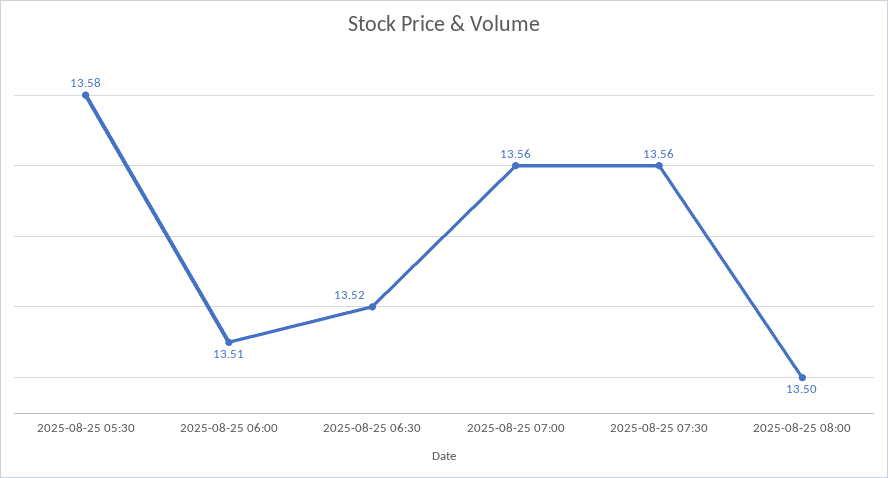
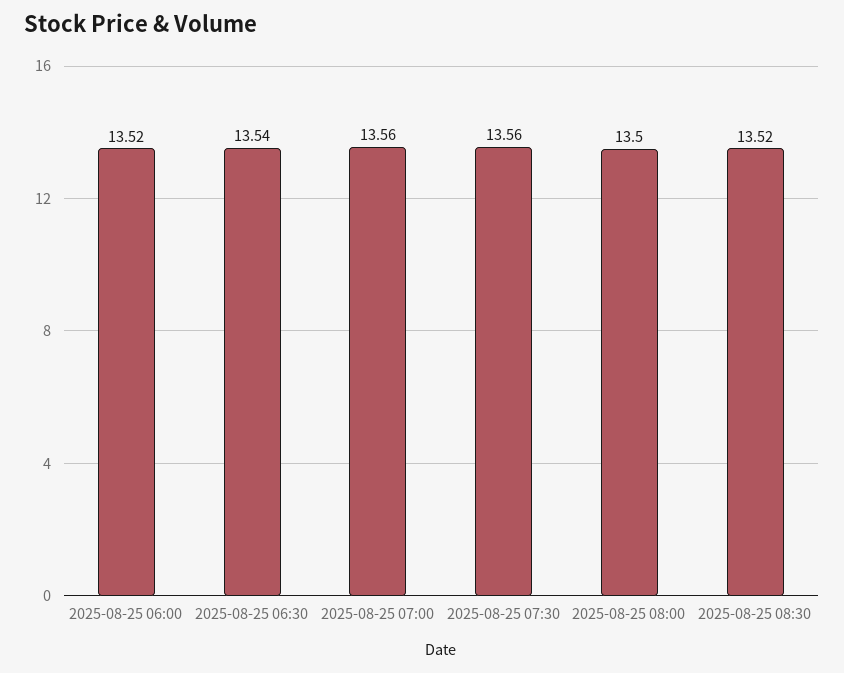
2025-08-25 05:30: 13.58 -> none
2025-08-25 06:00: 13.51 -> 13.52
2025-08-25 06:30: 13.52 -> 13.54
2025-08-25 08:30: none -> 13.52

